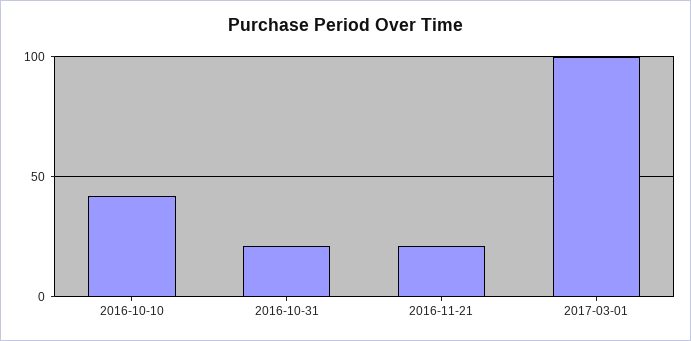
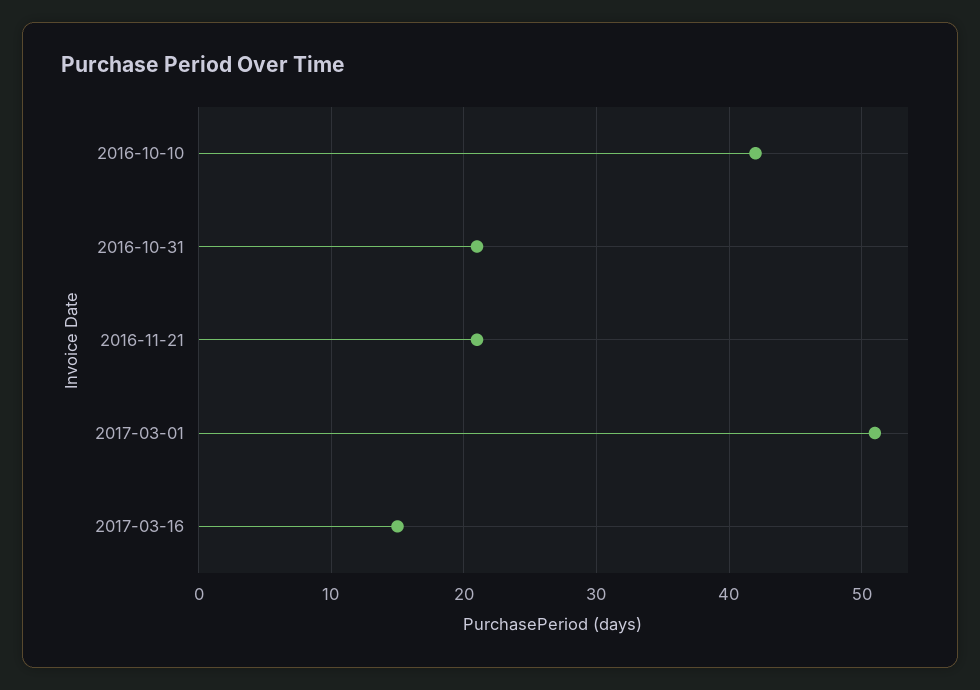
2017-03-01: 100 -> 51
2017-03-16: none -> 15

